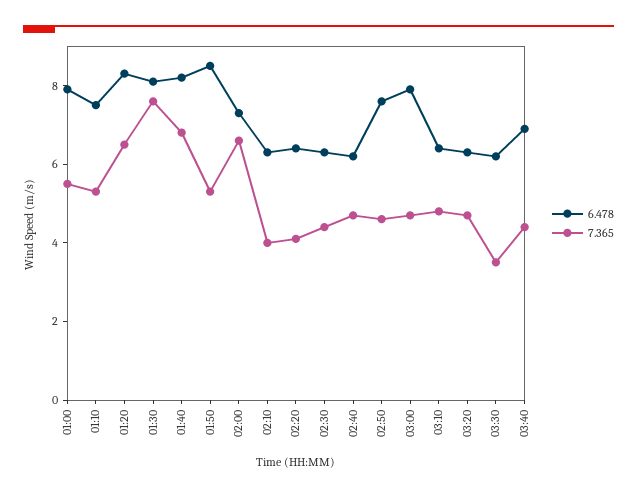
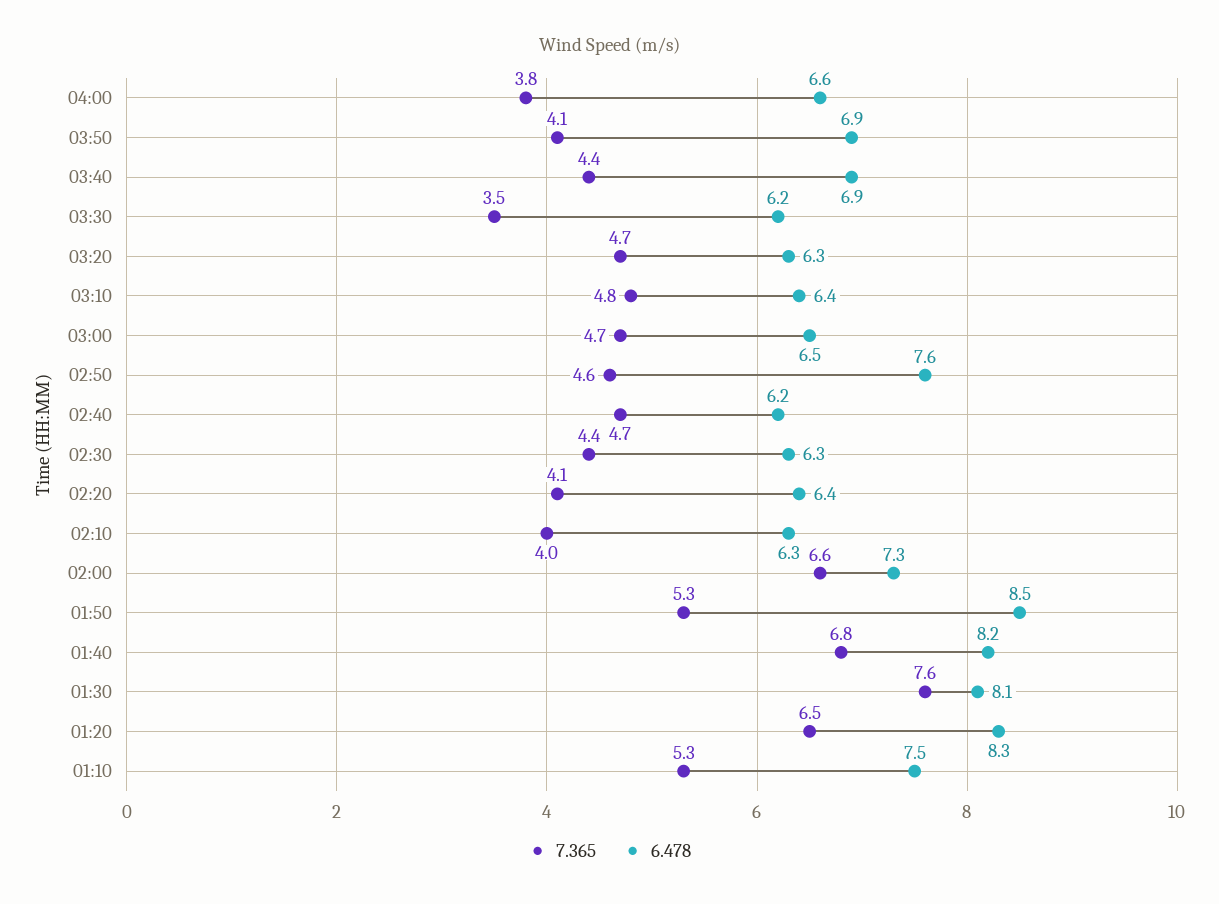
6.478, 01:00: 8 -> none
7.365, 01:00: 5.5 -> none
6.478, 03:00: 8 -> 6.5
7.365, 04:00: none -> 3.8
6.478, 04:00: none -> 6.6
7.365, 03:50: none -> 4.1
6.478, 03:50: none -> 6.9

